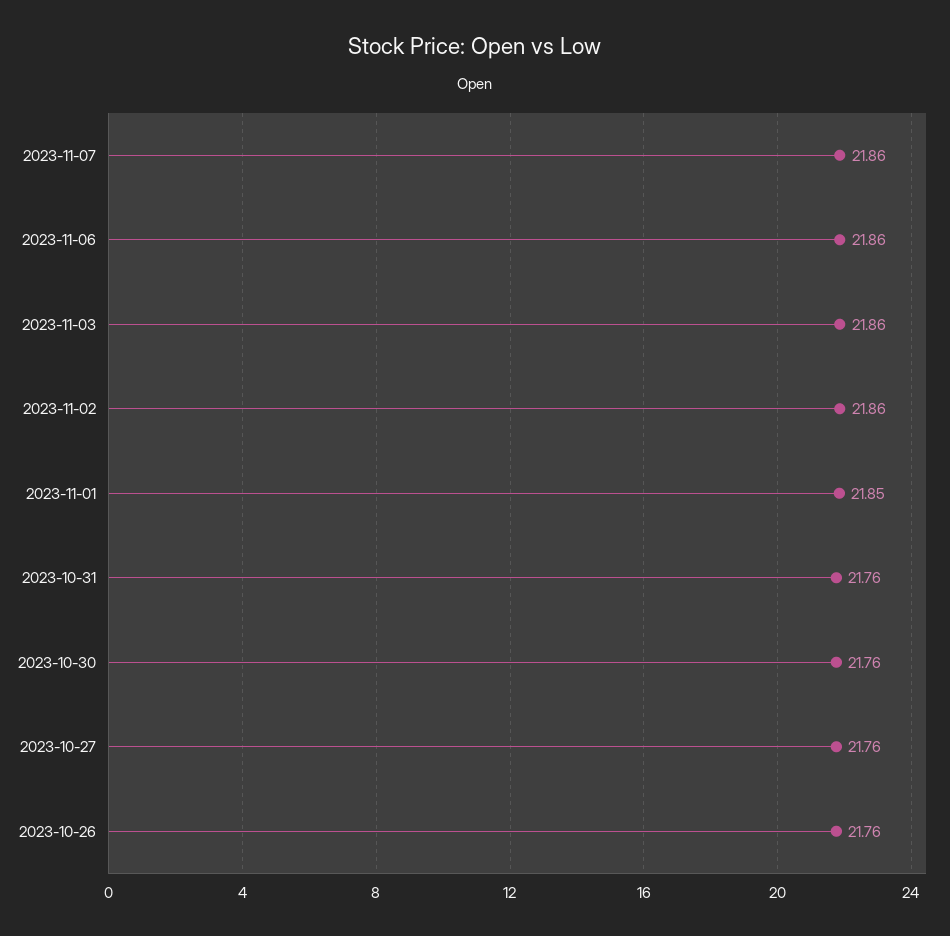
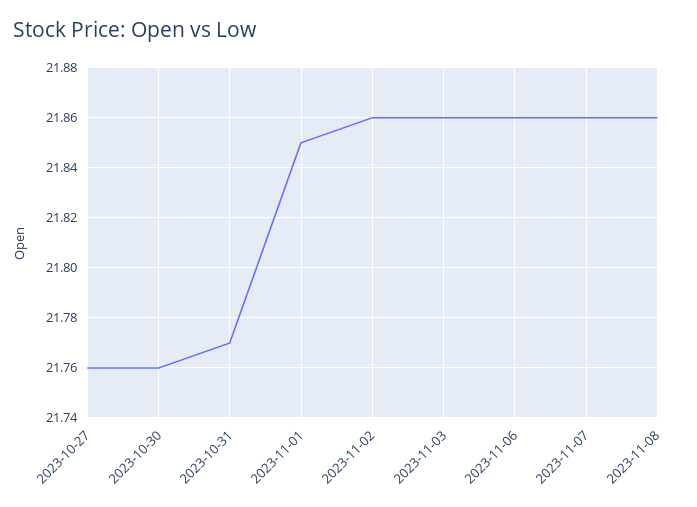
2023-10-31: 21.76 -> 21.77
2023-10-26: 21.76 -> none
2023-11-08: none -> 21.86

